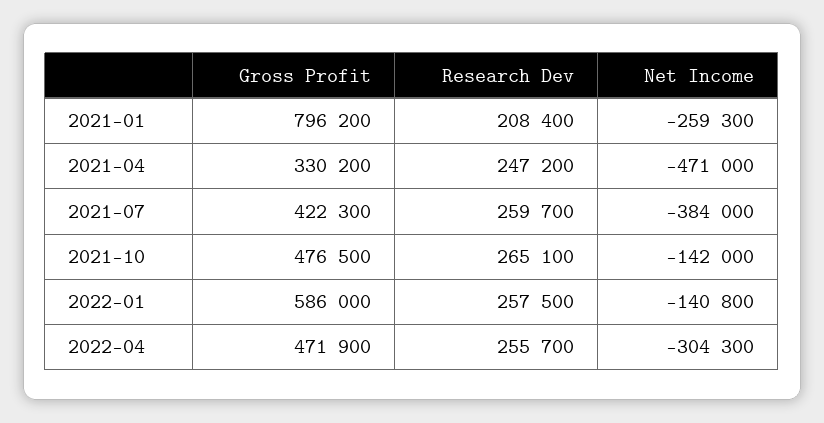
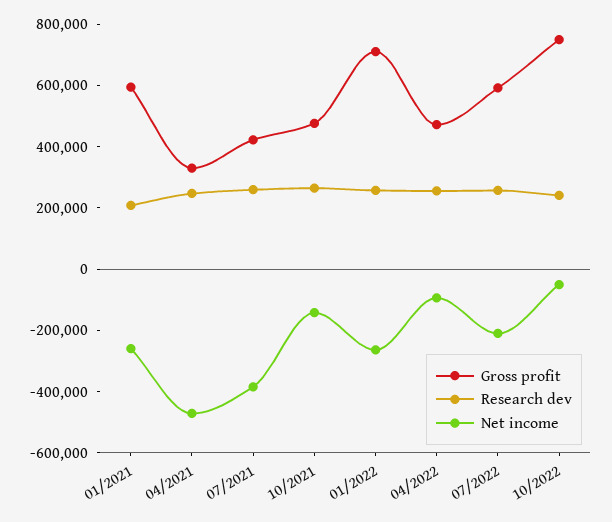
Gross Profit, 2021-01: 796200 -> 600000
Gross Profit, 2022-01: 586000 -> 700000
Net Income, 2022-01: -140800 -> -250000
Net Income, 2022-04: -304300 -> -100000
Gross Profit, 07/2022: none -> 600000
Research Dev, 07/2022: none -> 250000
Net Income, 07/2022: none -> -200000
Gross Profit, 10/2022: none -> 750000
Research Dev, 10/2022: none -> 250000
Net Income, 10/2022: none -> -50000

